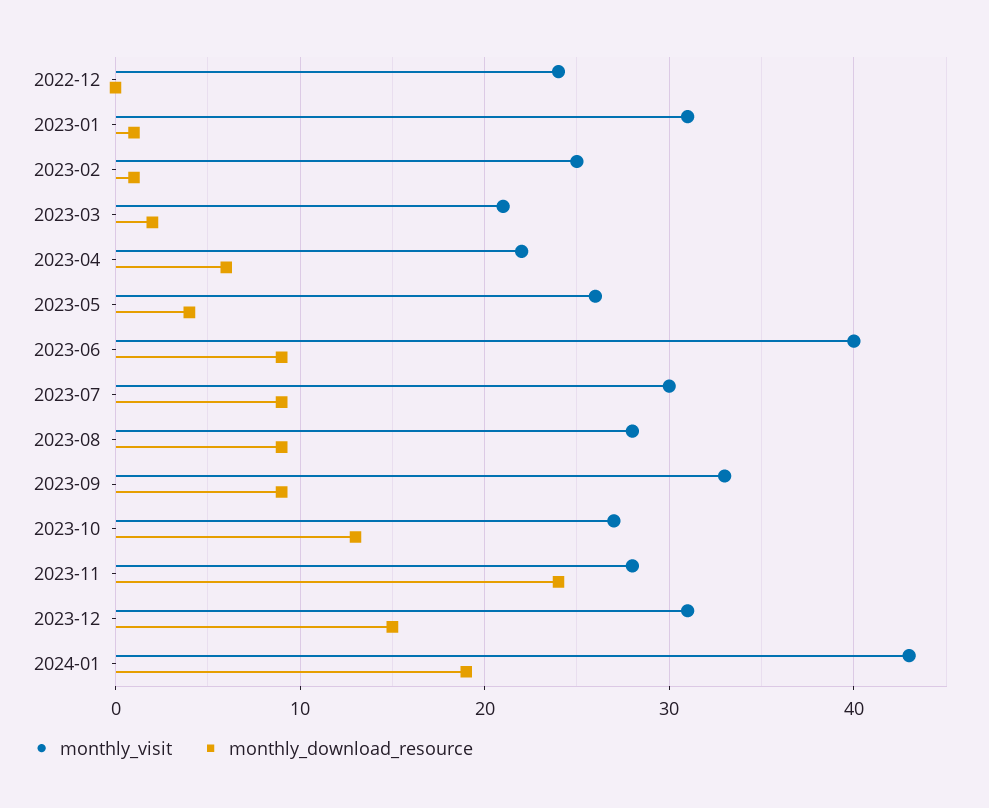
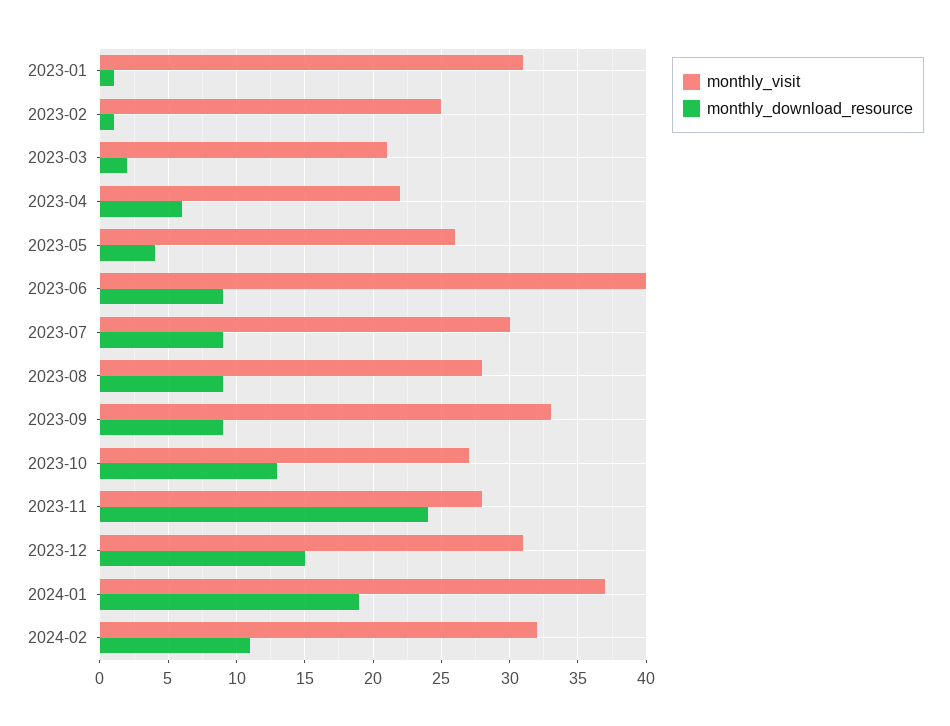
monthly_visit, 2022-12: 24 -> none
monthly_download_resource, 2022-12: 0 -> none
monthly_visit, 2024-01: 43 -> 37
monthly_visit, 2024-02: none -> 32
monthly_download_resource, 2024-02: none -> 11

